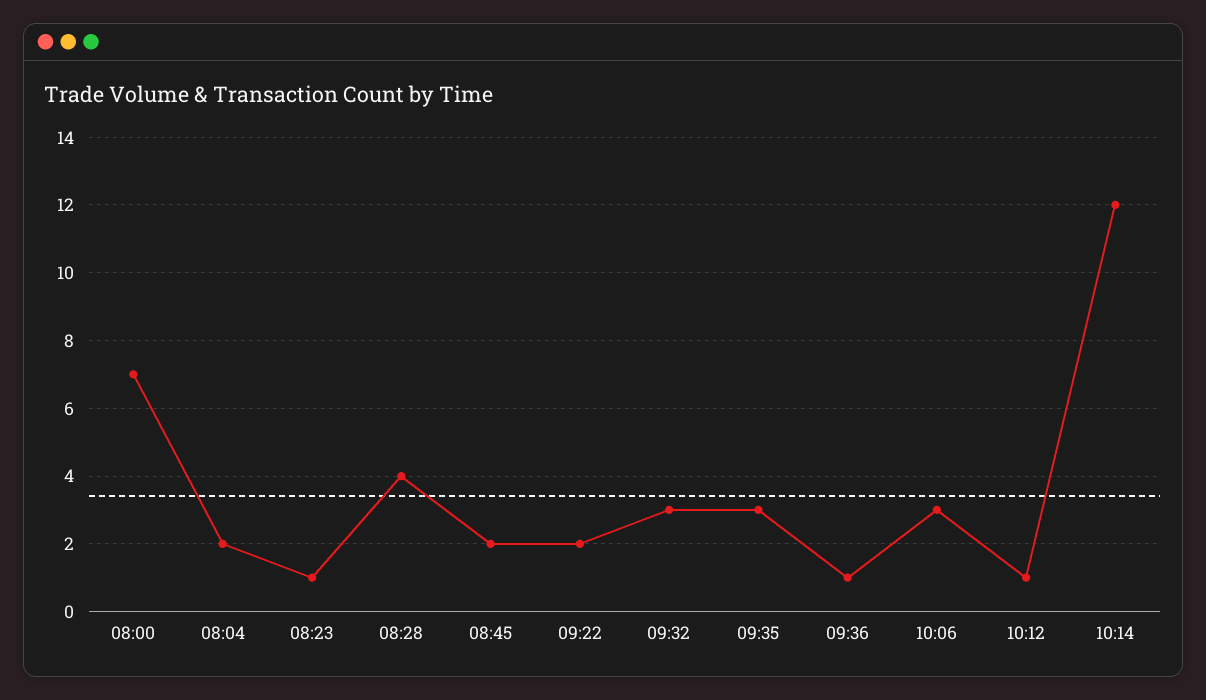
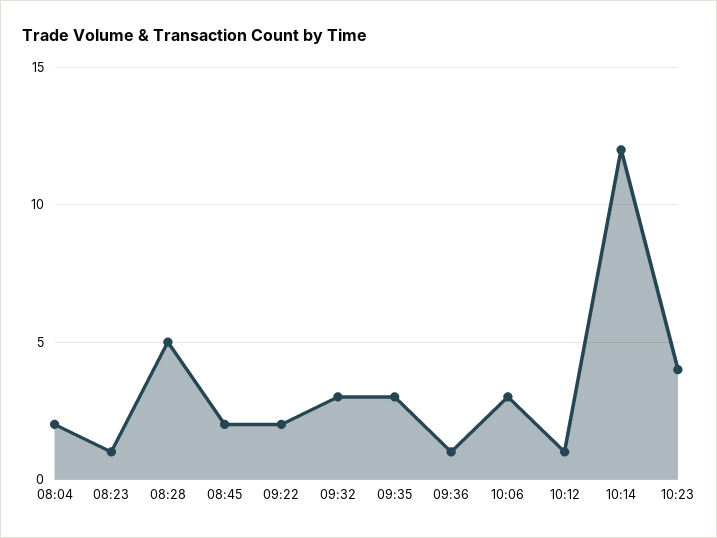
08:00: 7 -> none
08:28: 4 -> 5
10:23: none -> 4

